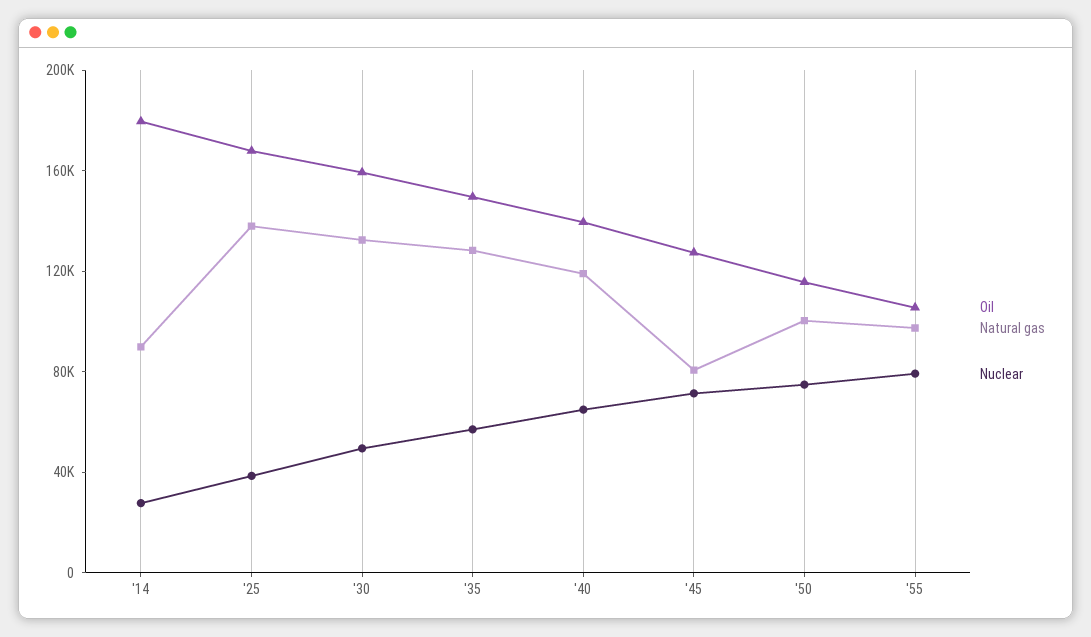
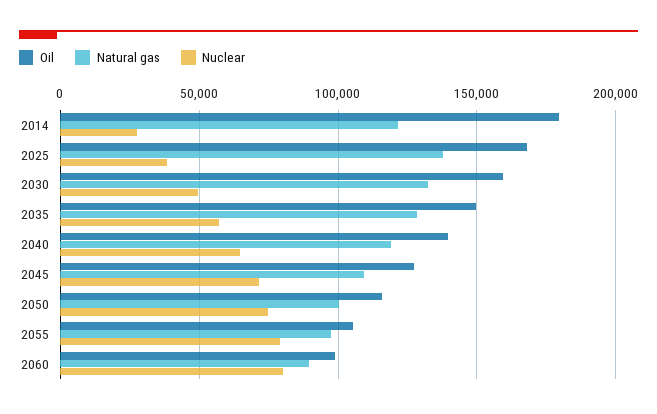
Natural gas, '14: 90000 -> 120000
Natural gas, '45: 80000 -> 110000
Oil, 2060: none -> 100000
Natural gas, 2060: none -> 90000
Nuclear, 2060: none -> 80000

